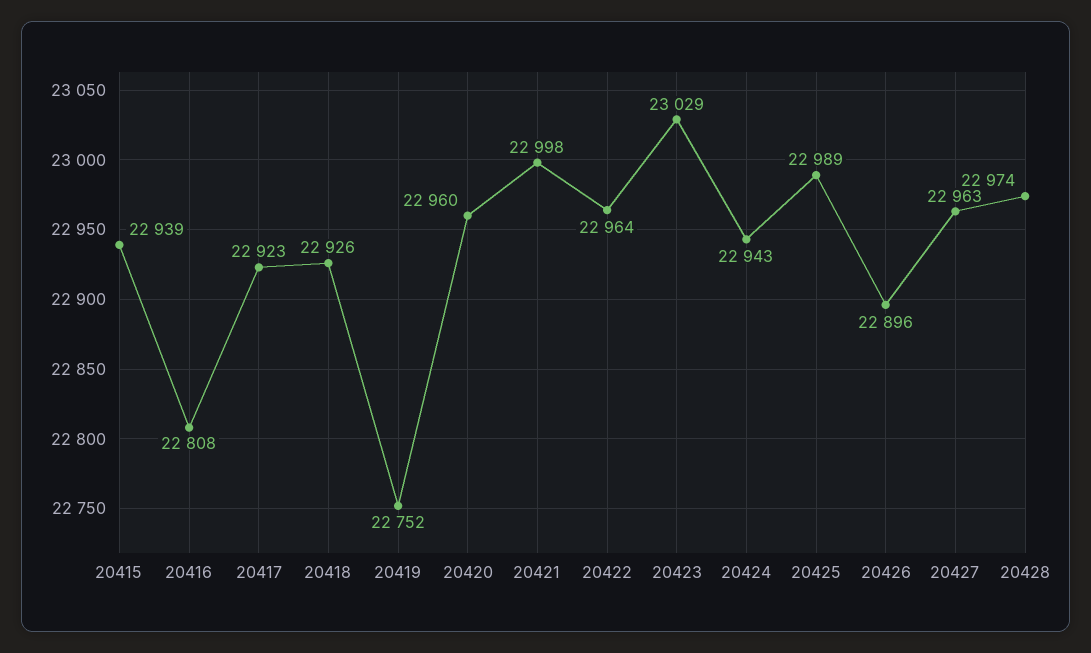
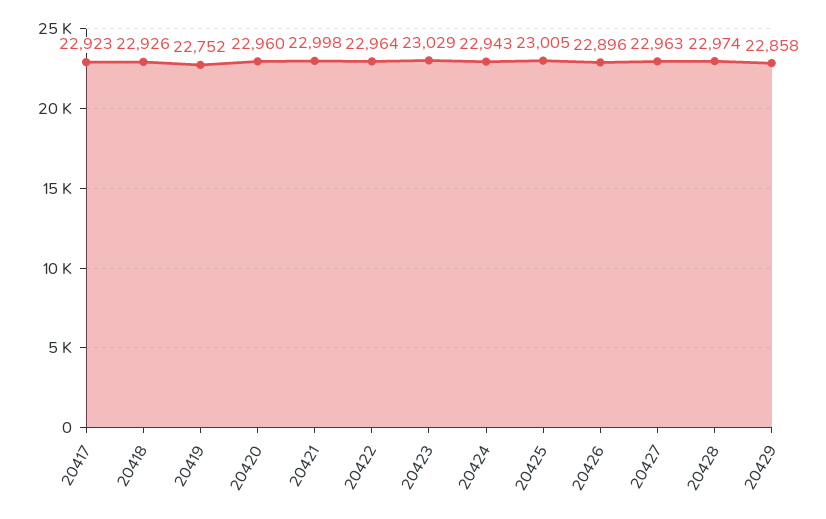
20415: 22939 -> none
20416: 22808 -> none
20425: 22989 -> 23005
20429: none -> 22858

